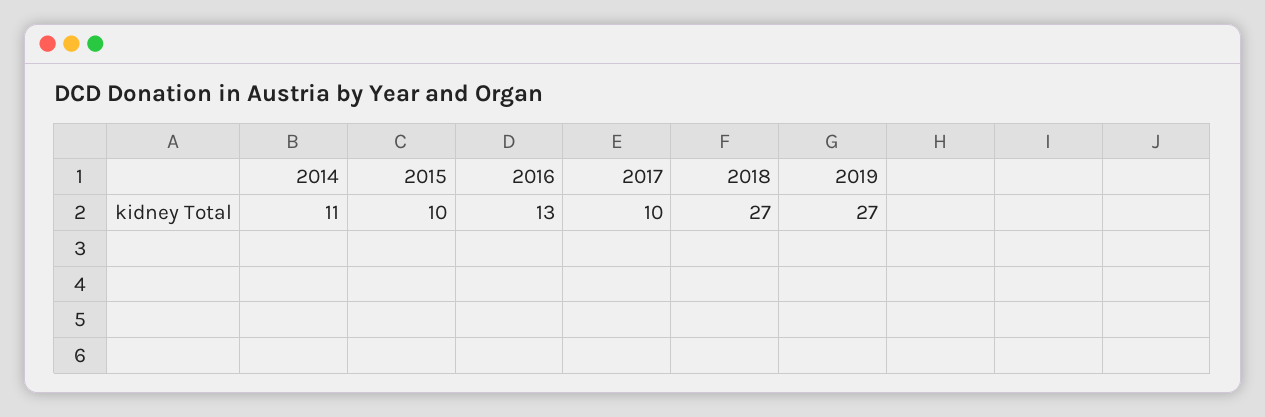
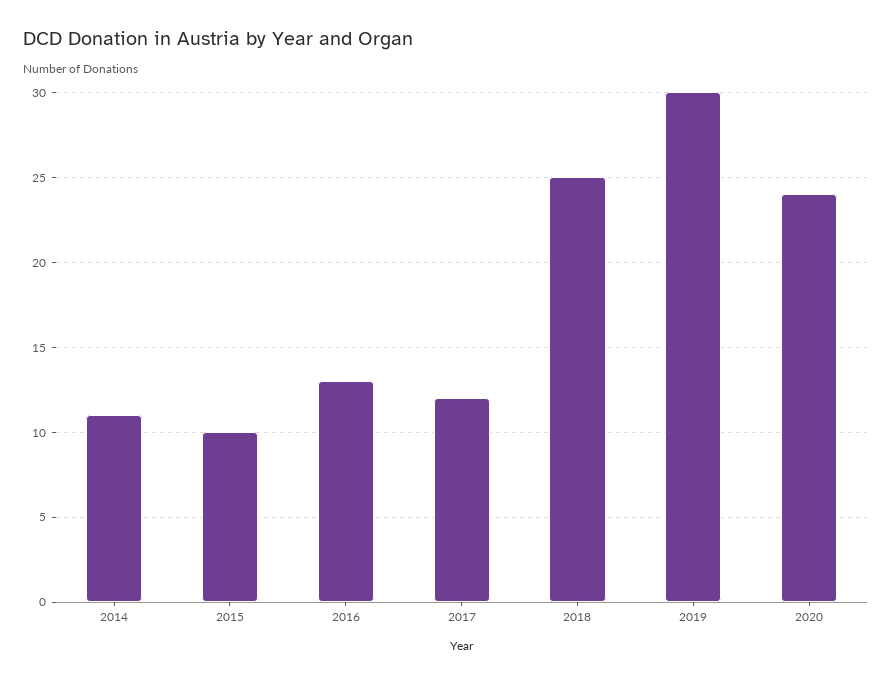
2017: 10 -> 12
2018: 27 -> 25
2019: 27 -> 30
2020: none -> 24

